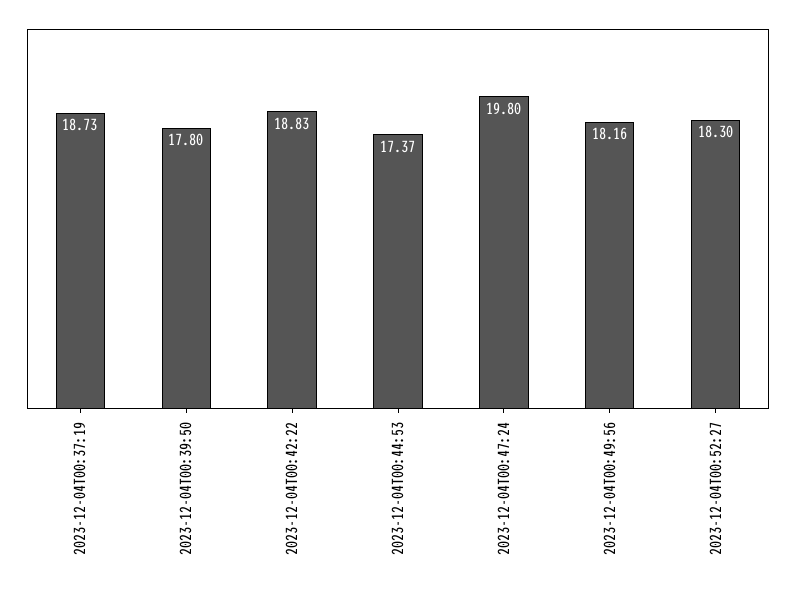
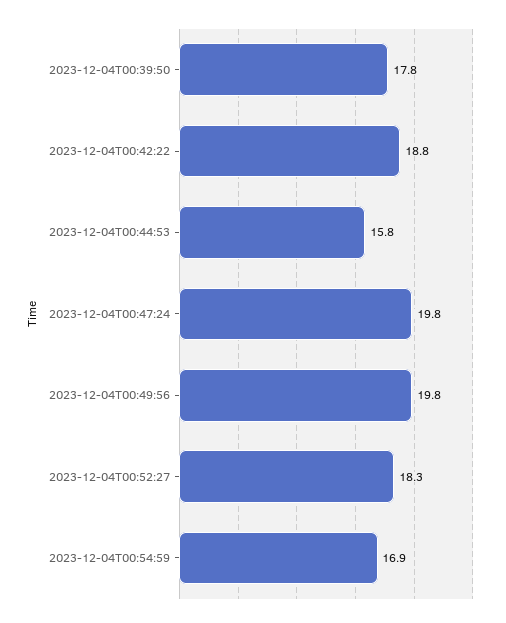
2023-12-04T00:37:19: 18.73 -> none
2023-12-04T00:44:53: 17.37 -> 15.8
2023-12-04T00:49:56: 18.16 -> 19.8
2023-12-04T00:54:59: none -> 16.9

